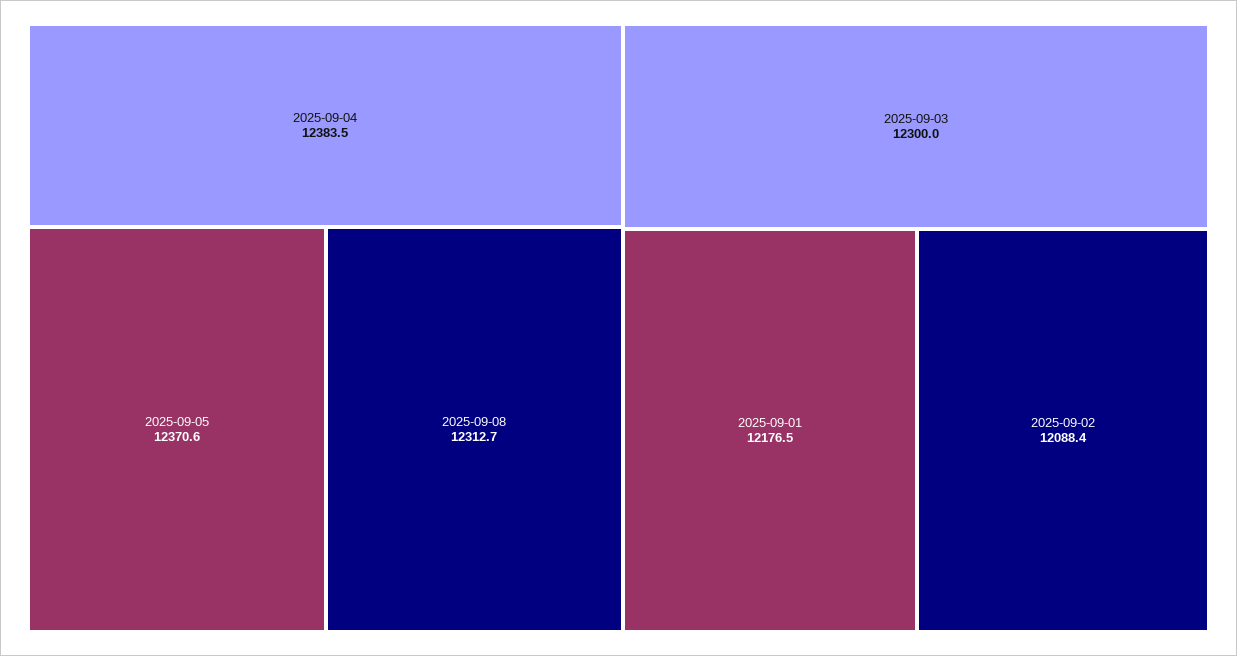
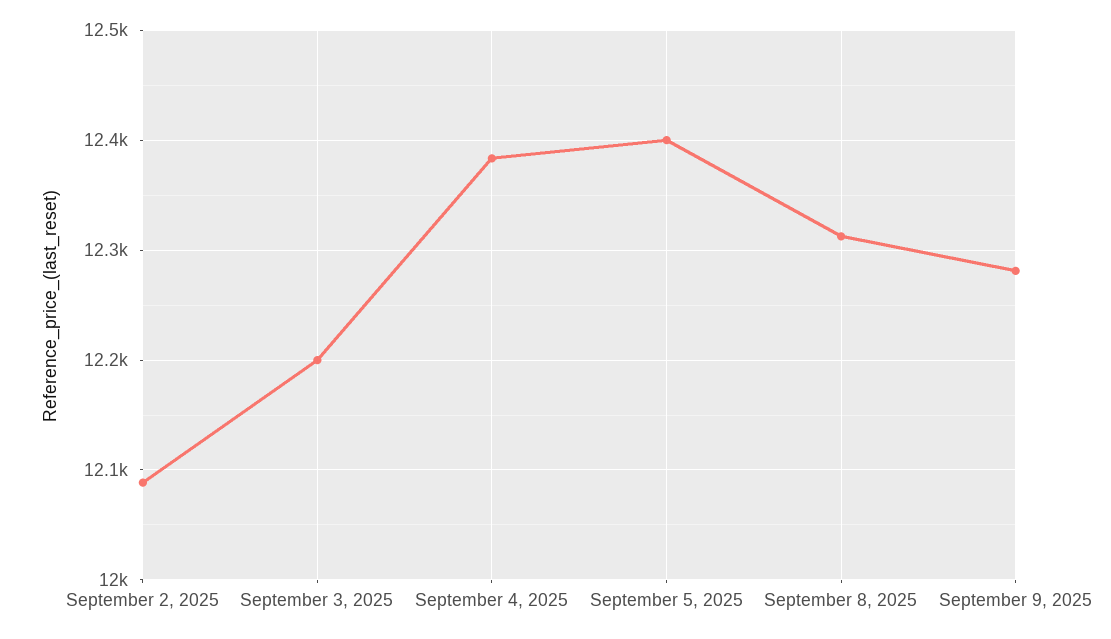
2025-09-05: 12370.6 -> 12400
2025-09-03: 12300 -> 12200
2025-09-01: 12176.5 -> none
September 9, 2025: none -> 12280

